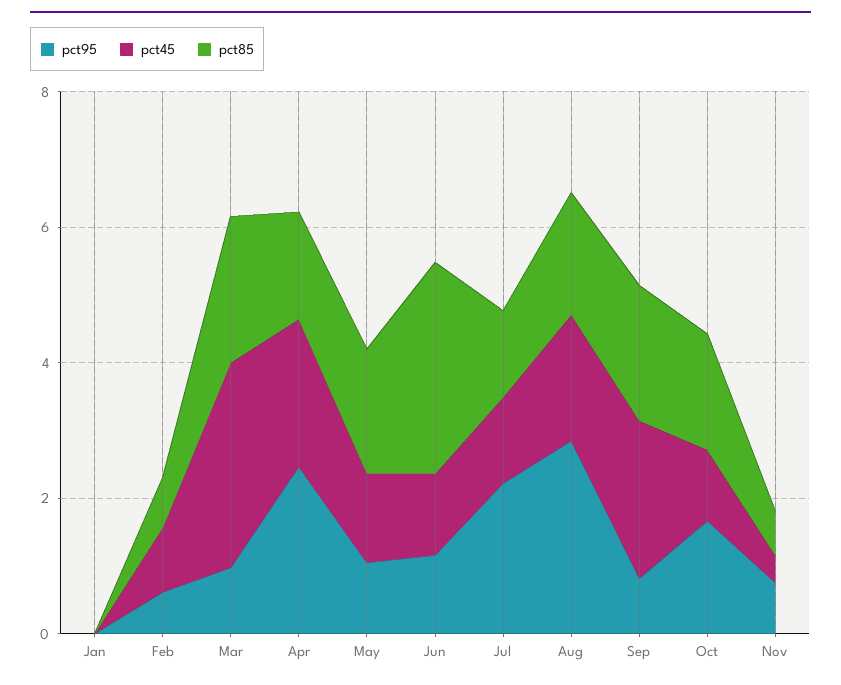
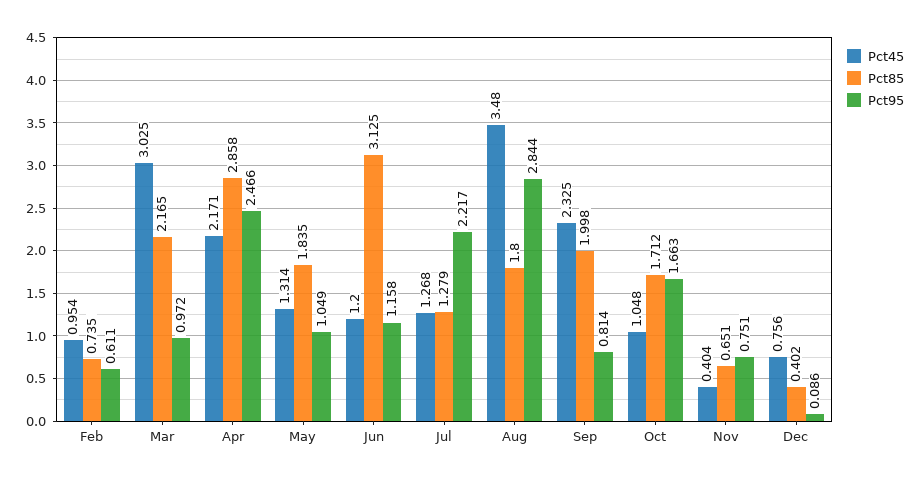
pct95, Jan: 0 -> none
pct45, Jan: 0 -> none
pct85, Jan: 0 -> none
pct85, Apr: 1.5 -> 2.858
pct45, Aug: 2 -> 3.48
pct45, Dec: none -> 0.756
pct85, Dec: none -> 0.402
pct95, Dec: none -> 0.086

